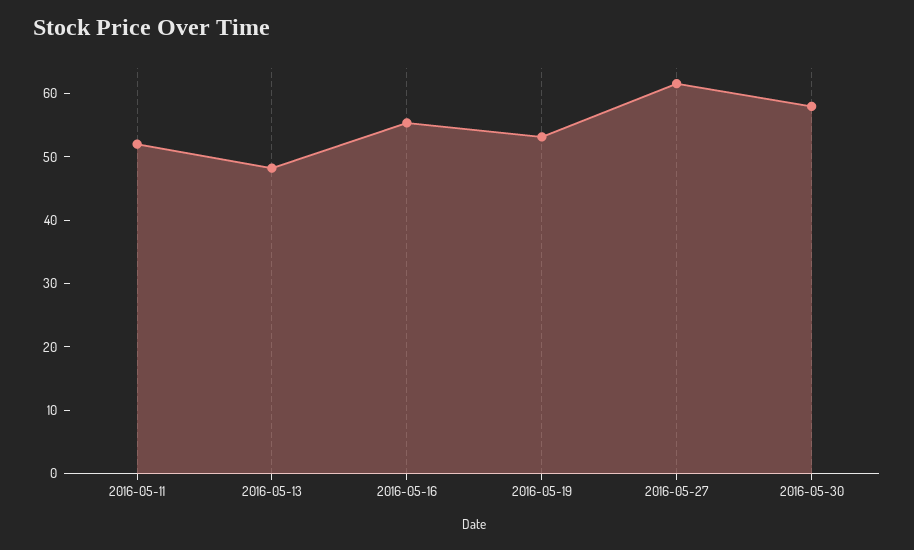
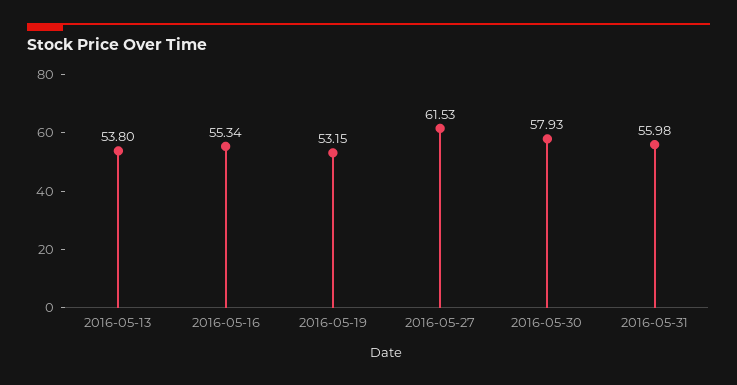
2016-05-11: 52 -> none
2016-05-13: 48 -> 53.8
2016-05-31: none -> 55.98

